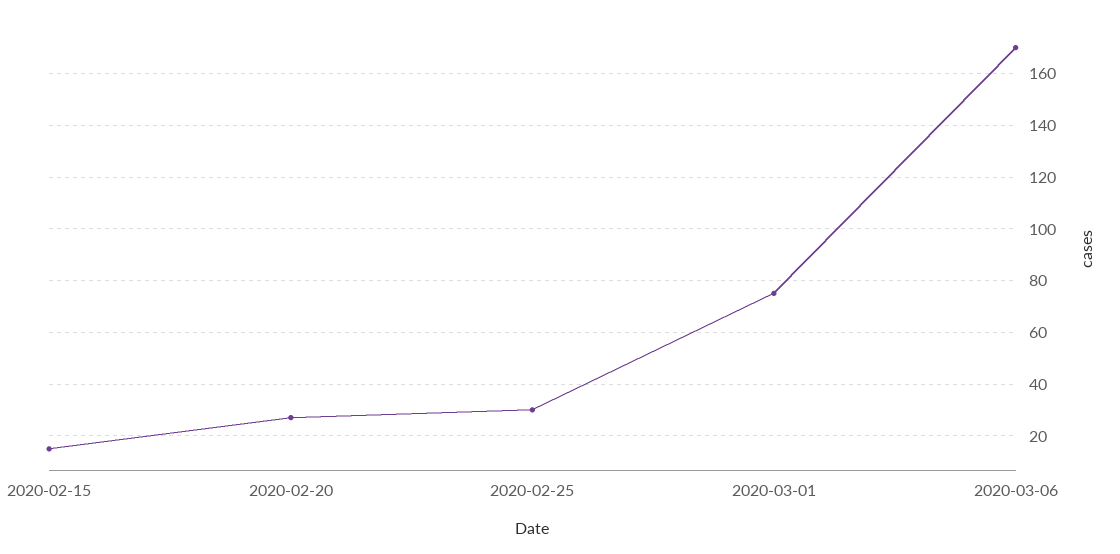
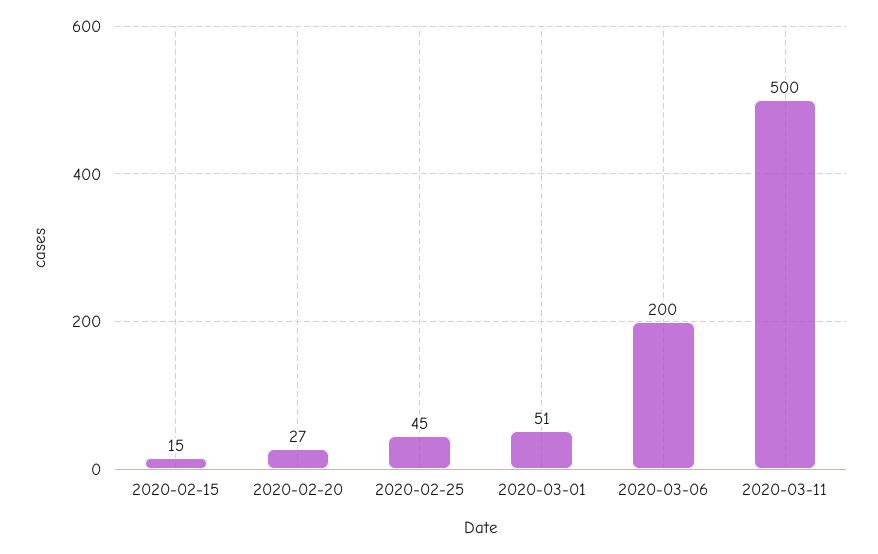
2020-02-25: 30 -> 45
2020-03-01: 75 -> 51
2020-03-06: 170 -> 200
2020-03-11: none -> 500

